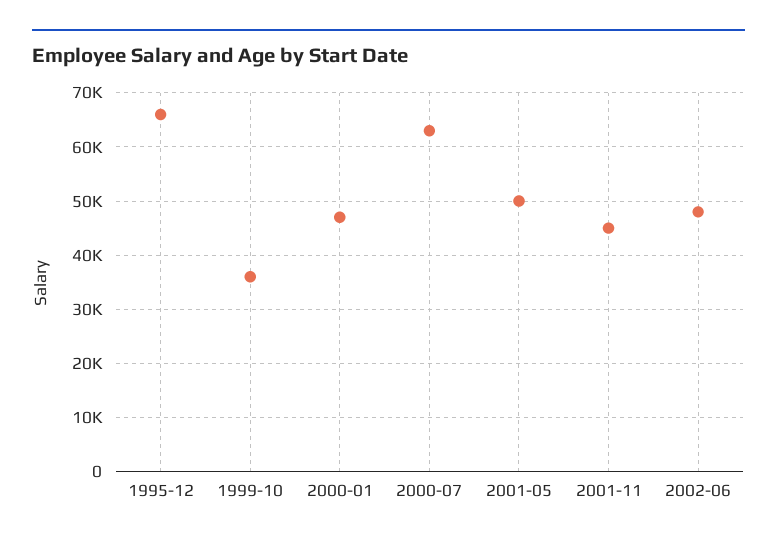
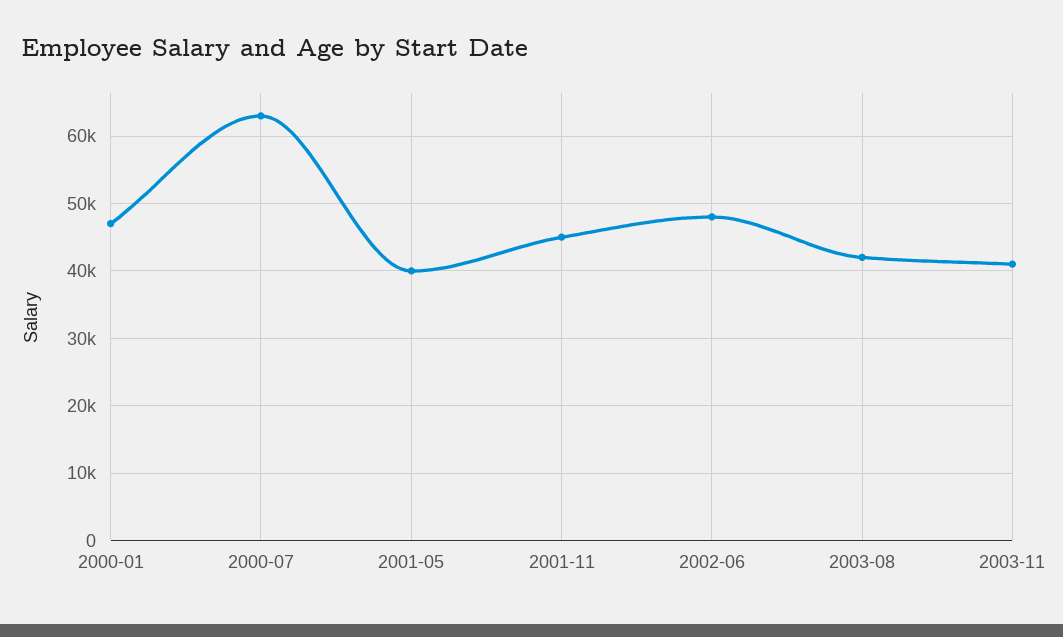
1995-12: 66000 -> none
1999-10: 36000 -> none
2001-05: 50000 -> 40000
2003-08: none -> 42000
2003-11: none -> 41000

